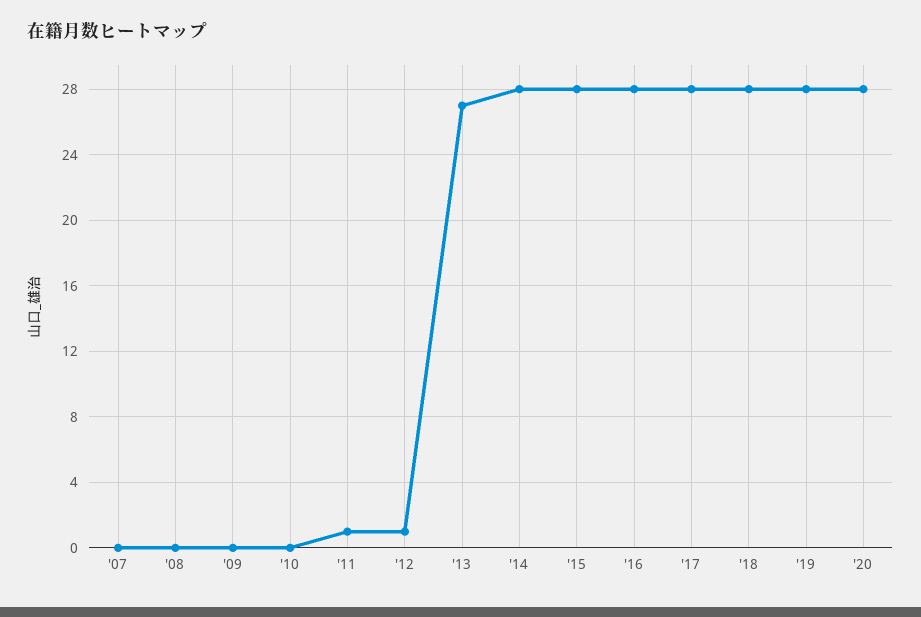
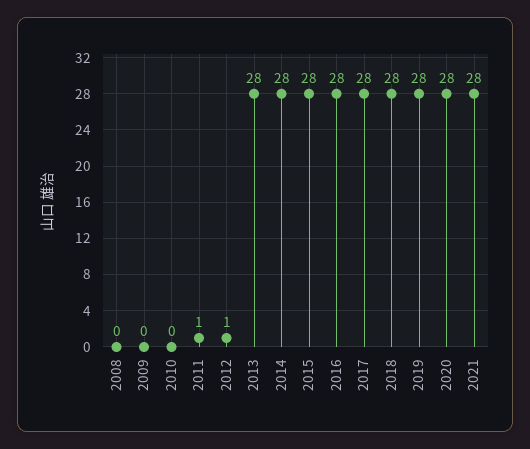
'07: 0 -> none
'13: 27 -> 28
2021: none -> 28

